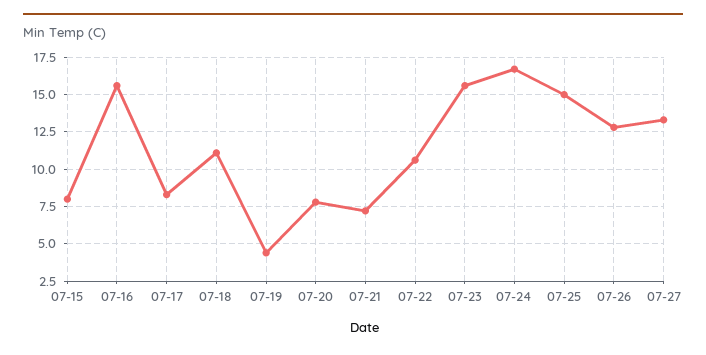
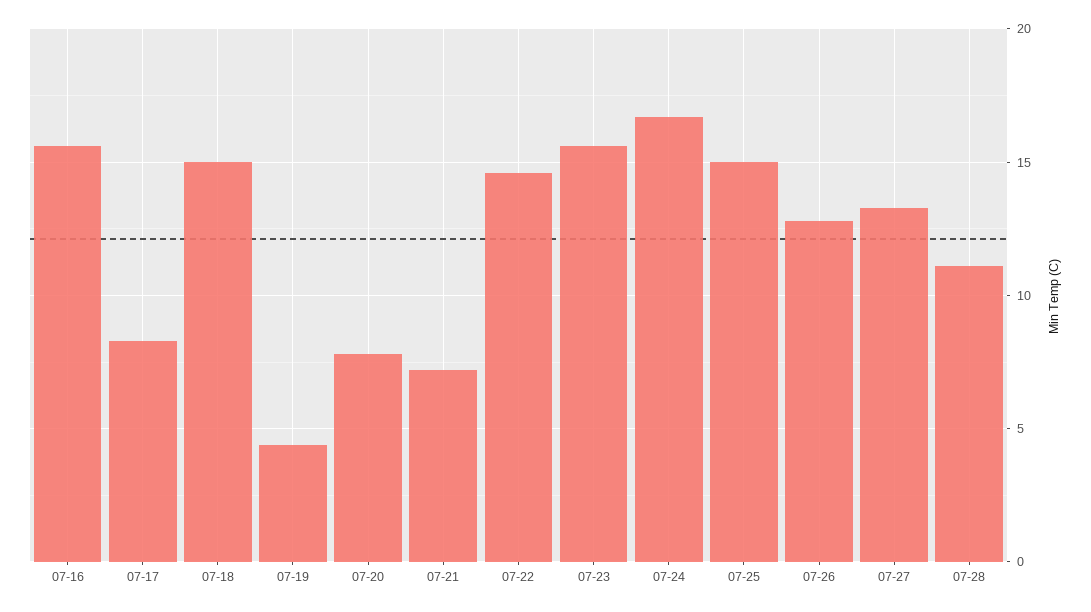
07-15: 8 -> none
07-18: 11 -> 15
07-22: 10.5 -> 14.5
07-28: none -> 11

